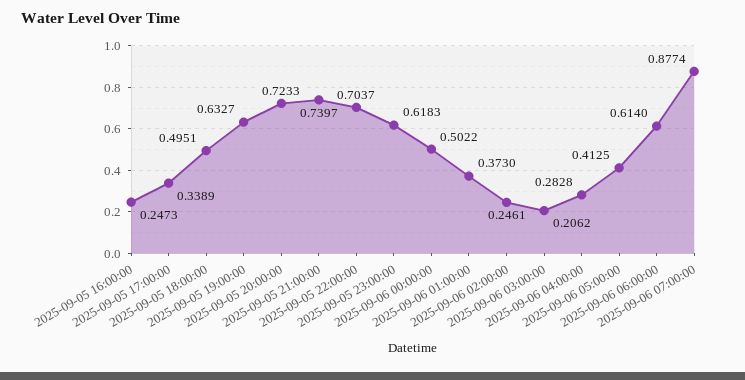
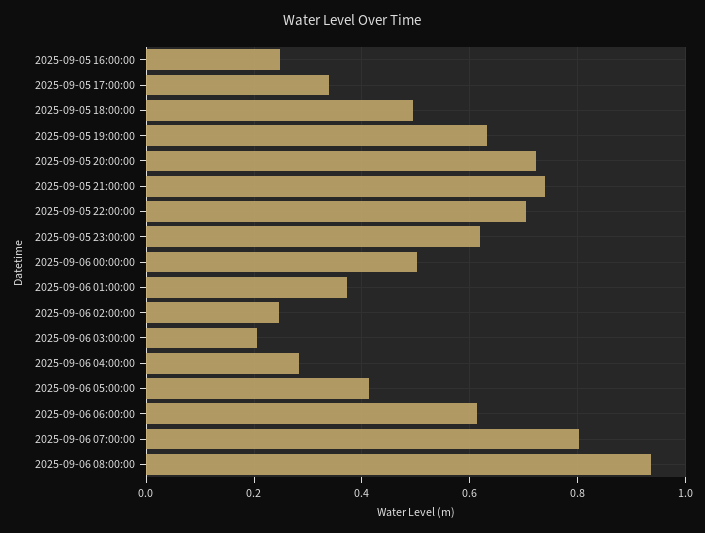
2025-09-06 07:00:00: 0.8774 -> 0.8
2025-09-06 08:00:00: none -> 0.94

